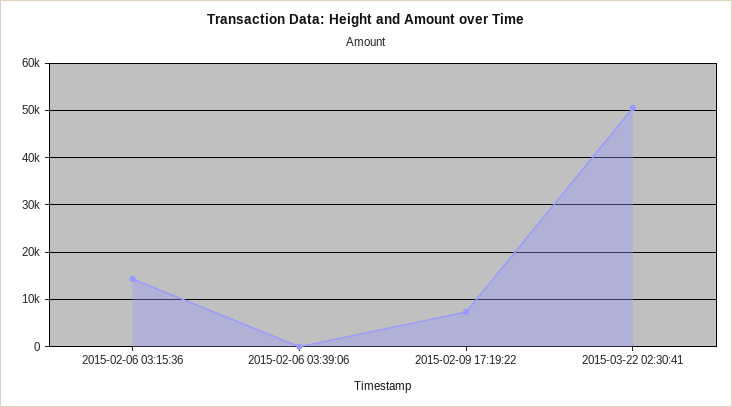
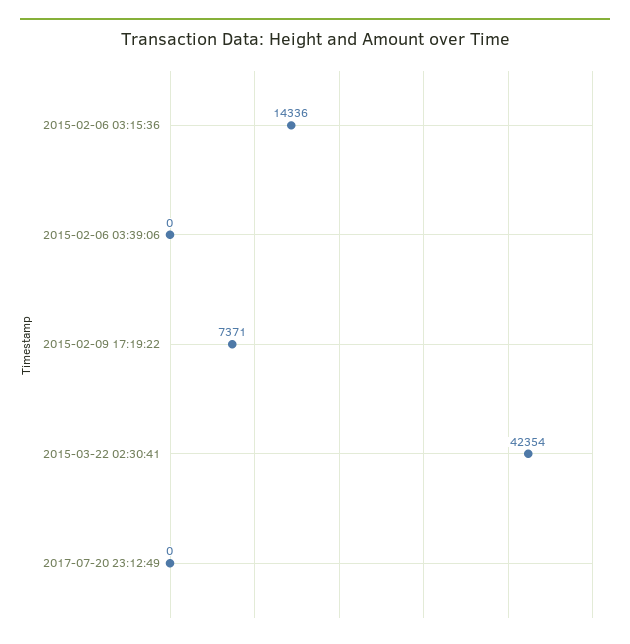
2015-03-22 02:30:41: 50000 -> 42354
2017-07-20 23:12:49: none -> 0

